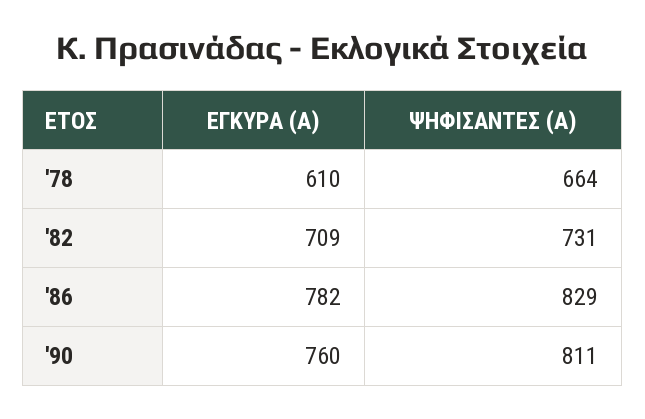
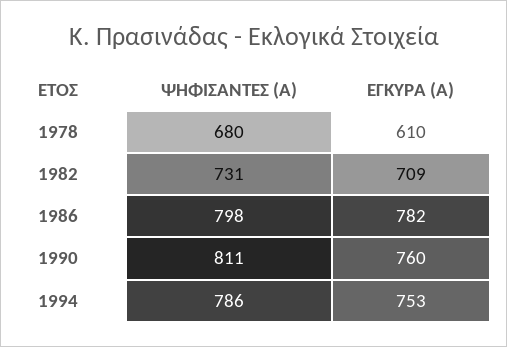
ΨΗΦΙΣΑΝΤΕΣ (Α), '78: 664 -> 680
ΨΗΦΙΣΑΝΤΕΣ (Α), '86: 829 -> 798
ΨΗΦΙΣΑΝΤΕΣ (Α), 1994: none -> 786
ΕΓΚΥΡΑ (Α), 1994: none -> 753

